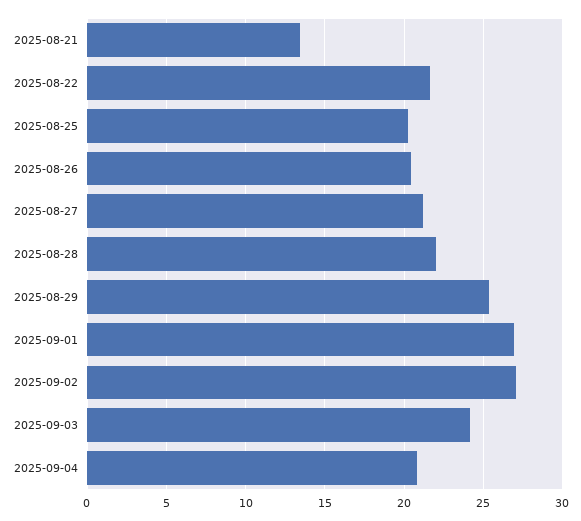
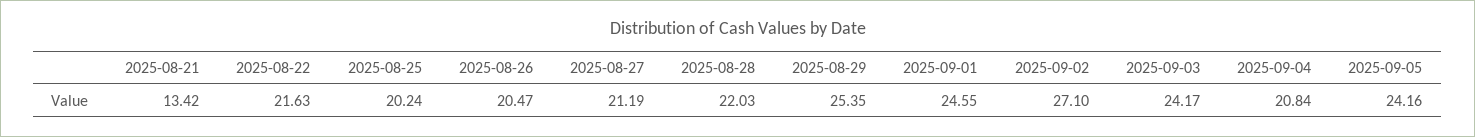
2025-09-01: 27 -> 24.55
2025-09-05: none -> 24.16

